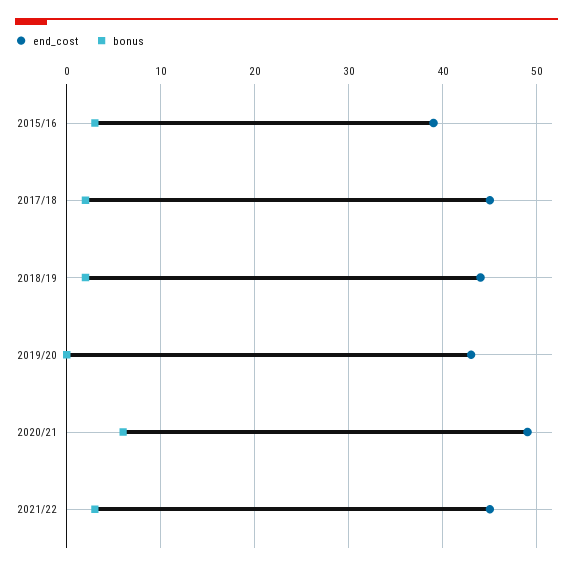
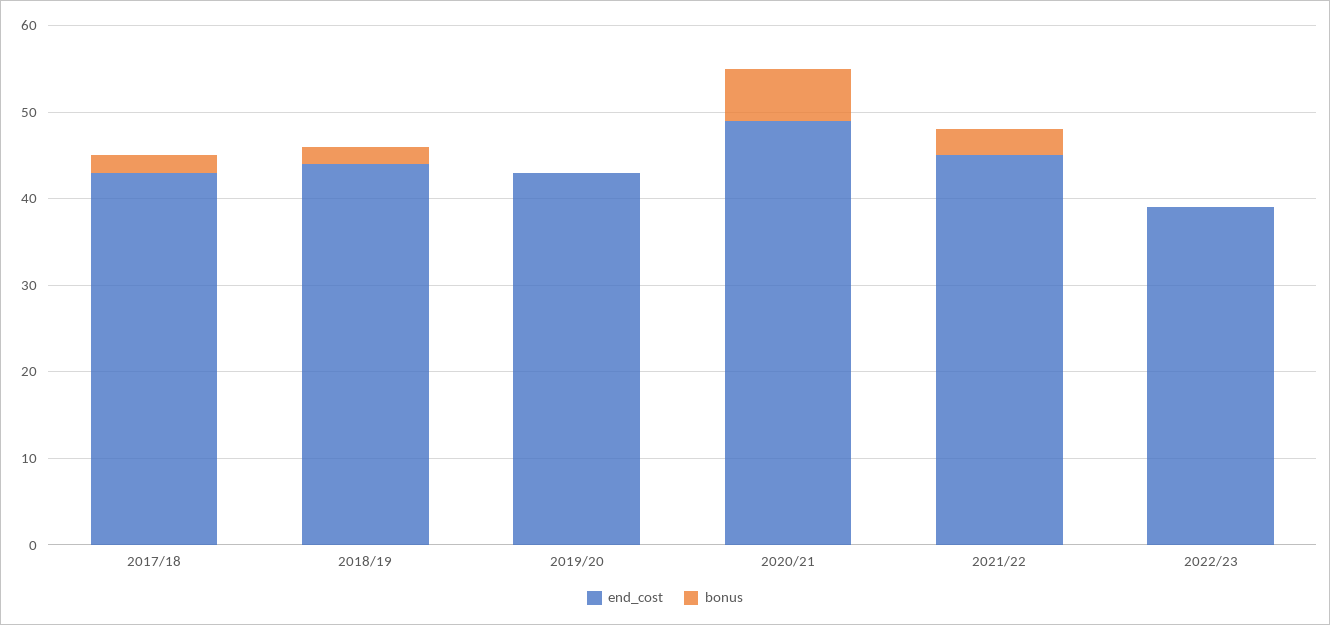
end_cost, 2015/16: 39 -> none
bonus, 2015/16: 3 -> none
end_cost, 2017/18: 45 -> 43
end_cost, 2022/23: none -> 39
bonus, 2022/23: none -> 0

